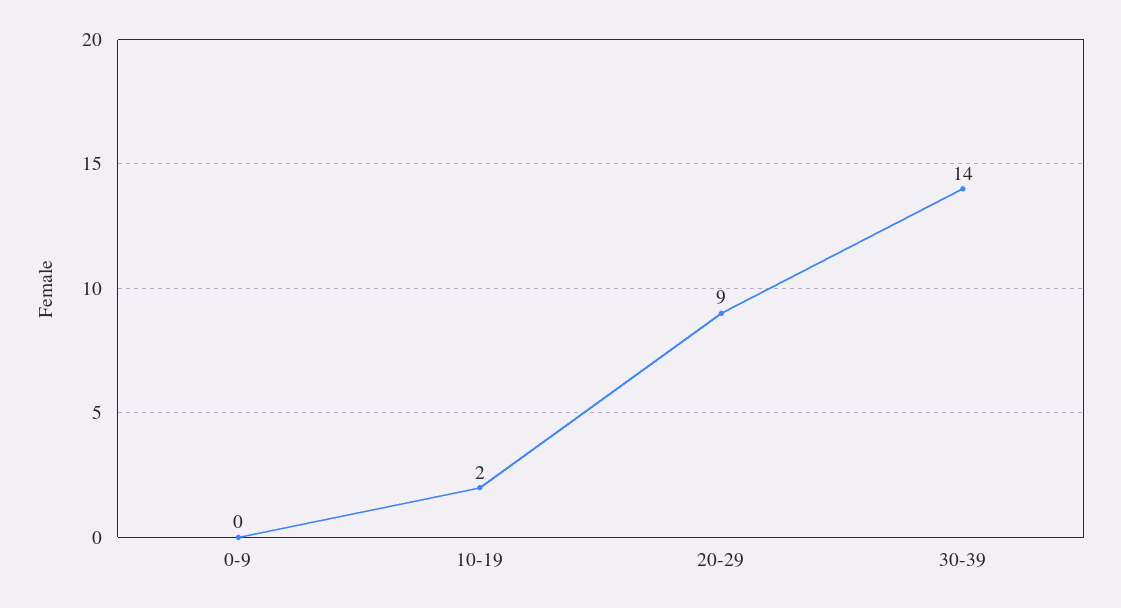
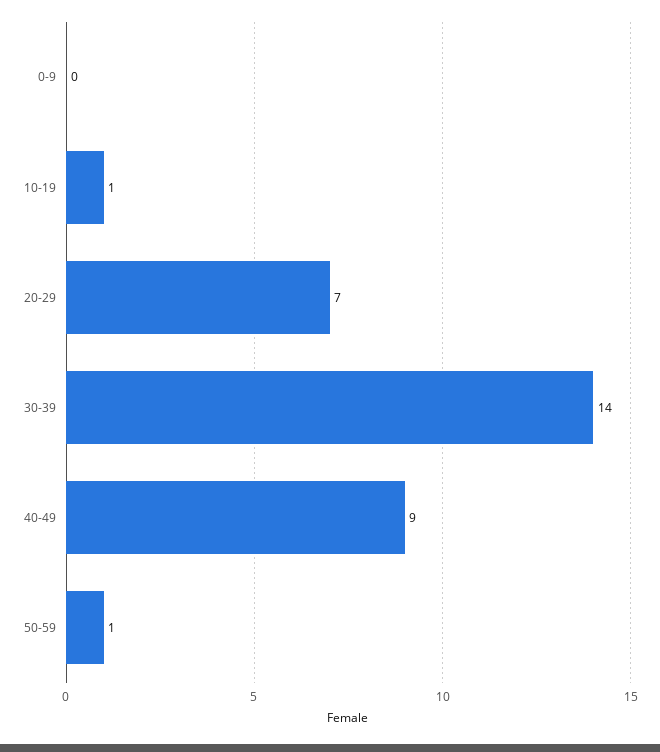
10-19: 2 -> 1
20-29: 9 -> 7
40-49: none -> 9
50-59: none -> 1

